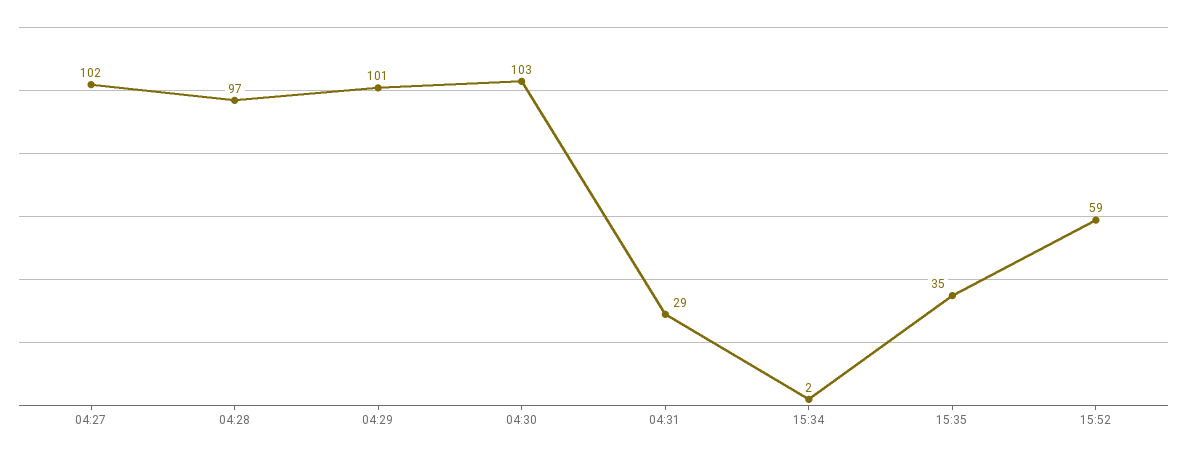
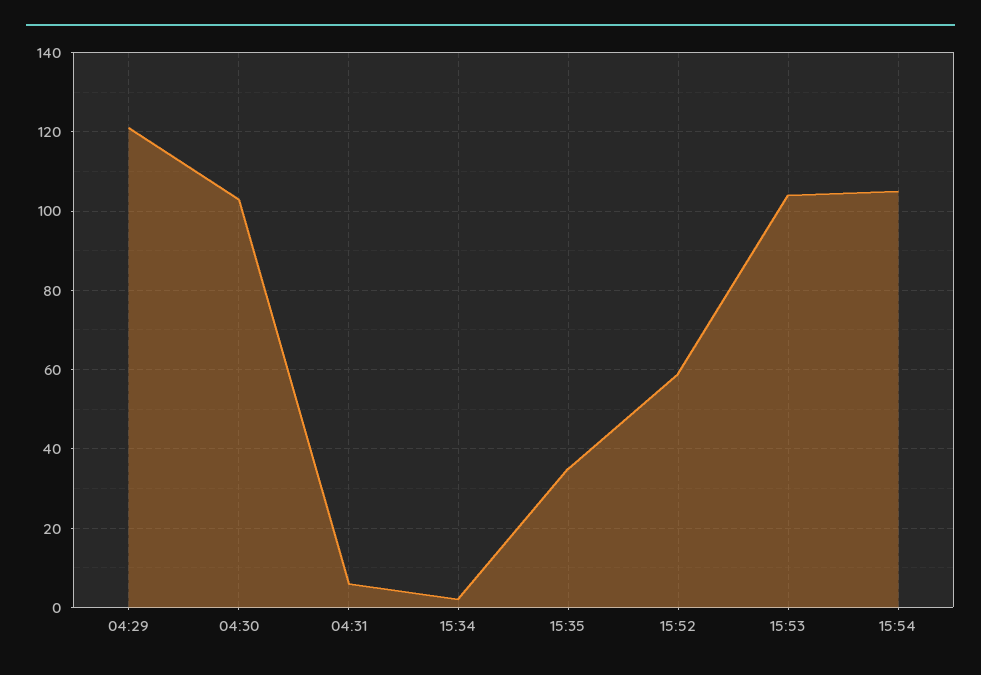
04:27: 102 -> none
04:28: 97 -> none
04:29: 101 -> 120
04:31: 29 -> 5
15:53: none -> 105
15:54: none -> 105

